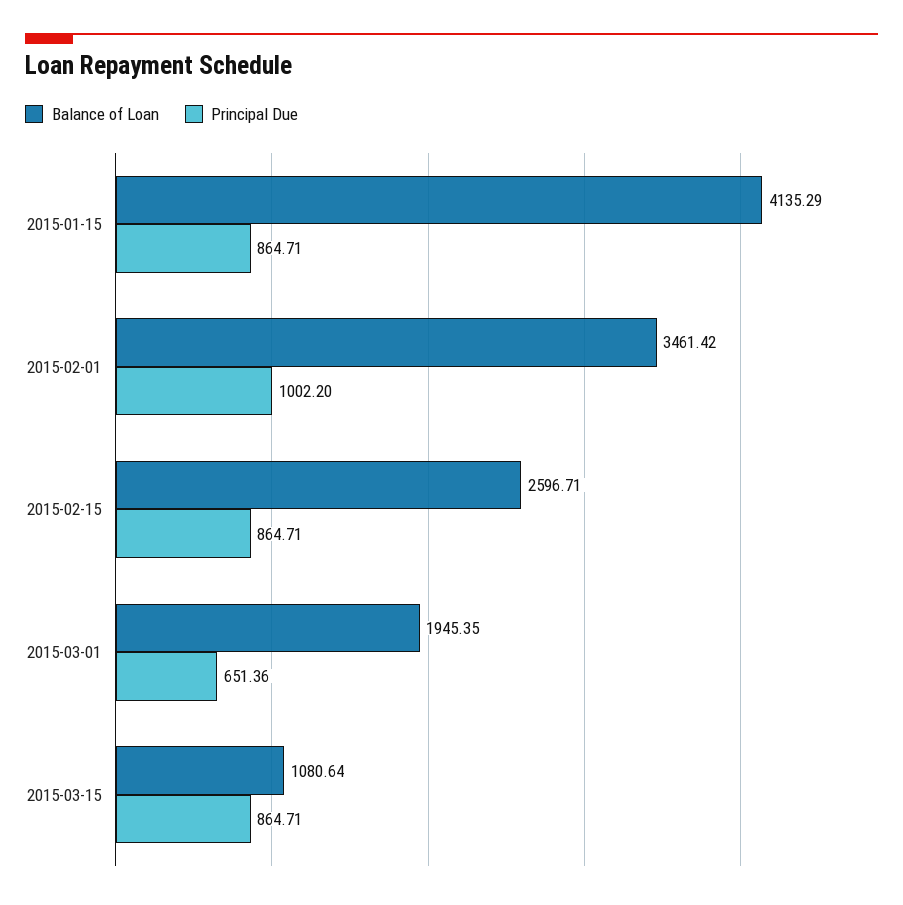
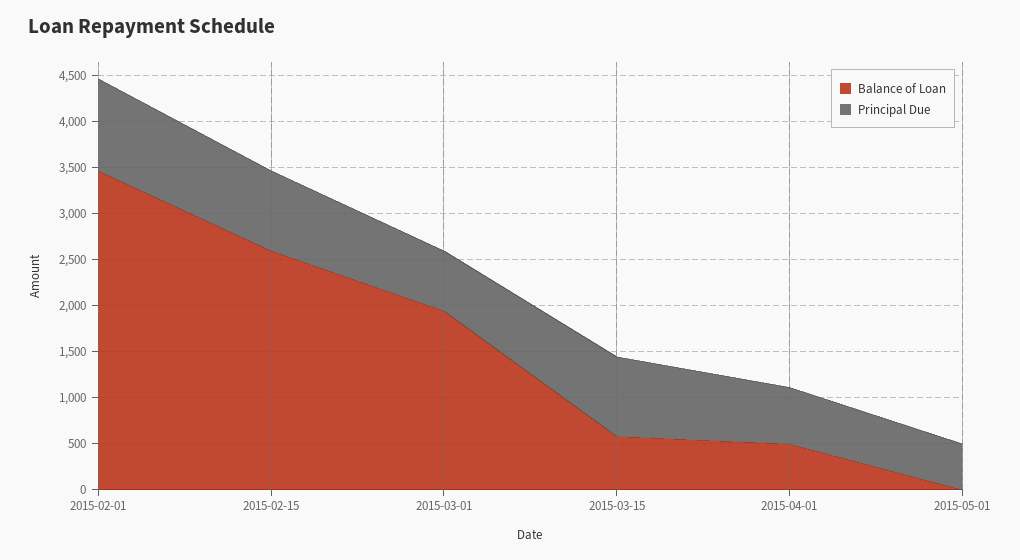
Balance of Loan, 2015-01-15: 4135.29 -> none
Principal Due, 2015-01-15: 864.71 -> none
Balance of Loan, 2015-03-15: 1080.64 -> 600
Balance of Loan, 2015-04-01: none -> 500
Principal Due, 2015-04-01: none -> 600
Balance of Loan, 2015-05-01: none -> 0
Principal Due, 2015-05-01: none -> 500

